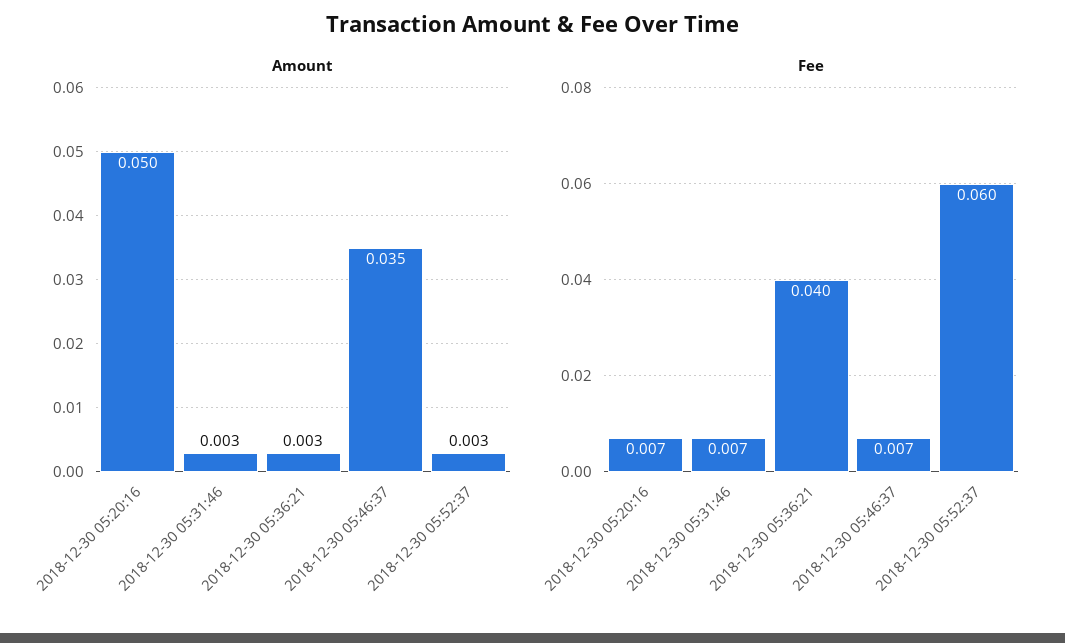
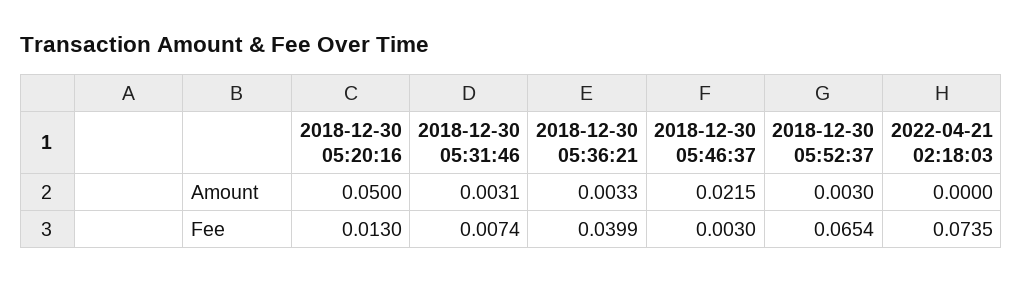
Amount, 2018-12-30 05:46:37: 0.035 -> 0.0215
Fee, 2018-12-30 05:20:16: 0.007 -> 0.013
Fee, 2018-12-30 05:46:37: 0.007 -> 0.003
Fee, 2018-12-30 05:52:37: 0.06 -> 0.0654
Amount, 2022-04-21 02:18:03: none -> 0
Fee, 2022-04-21 02:18:03: none -> 0.0735

